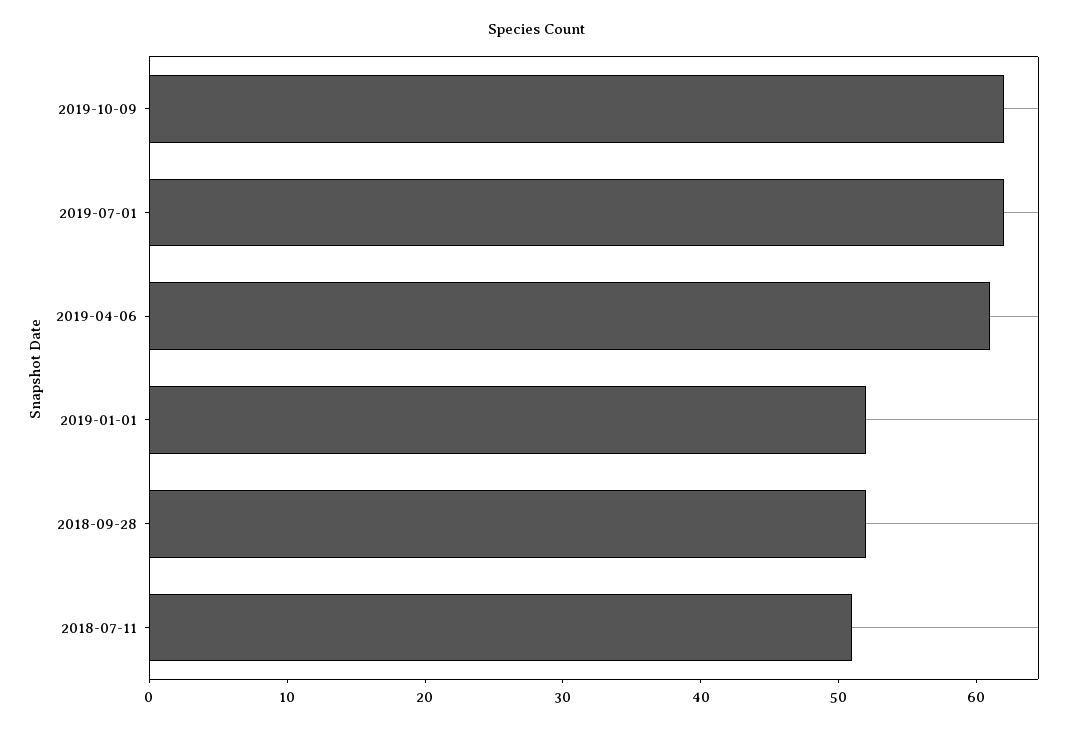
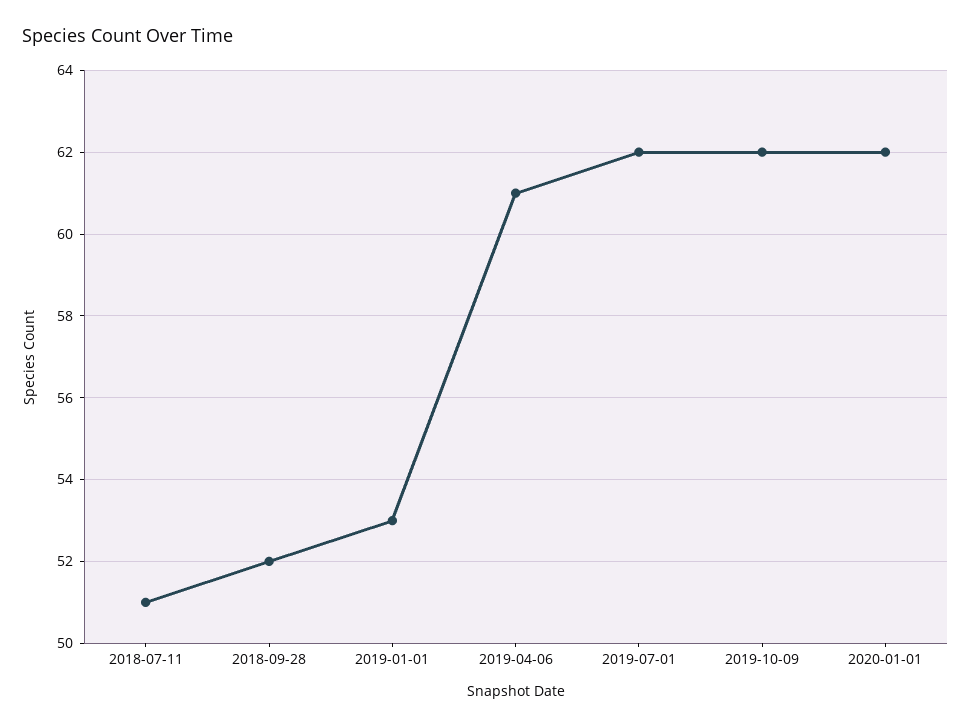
2019-01-01: 52 -> 53
2020-01-01: none -> 62

